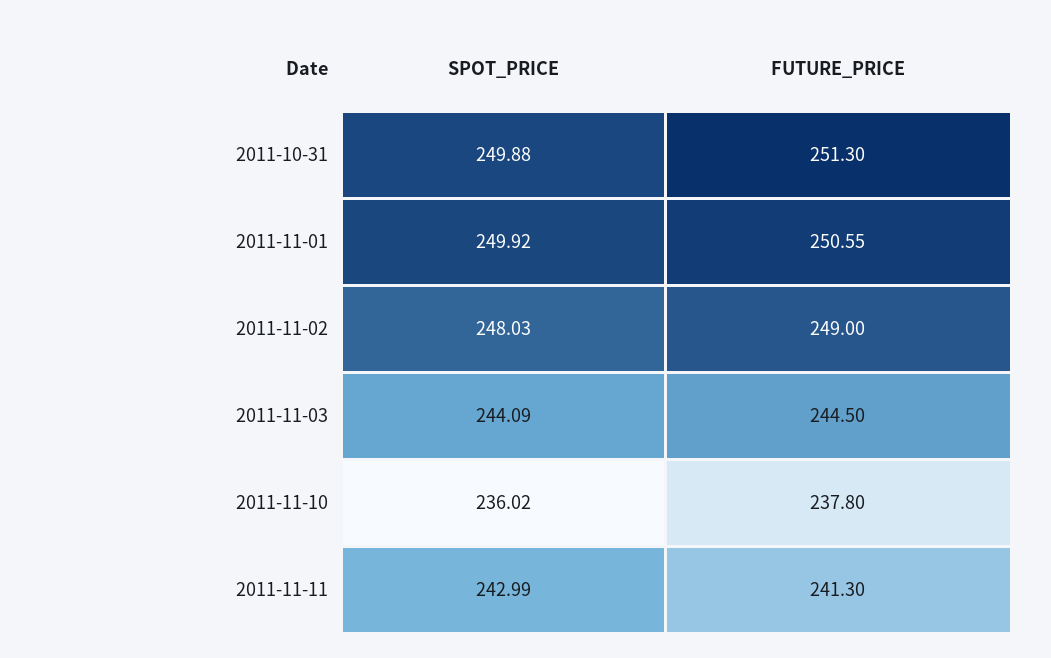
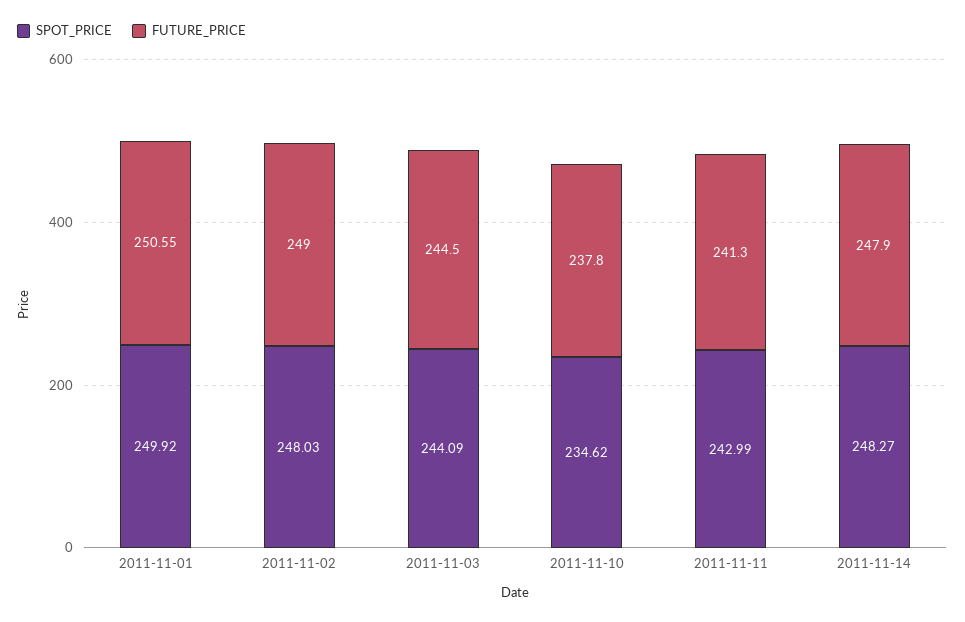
SPOT_PRICE, 2011-10-31: 249.88 -> none
FUTURE_PRICE, 2011-10-31: 251.3 -> none
SPOT_PRICE, 2011-11-10: 236.02 -> 234.62
SPOT_PRICE, 2011-11-14: none -> 248.27
FUTURE_PRICE, 2011-11-14: none -> 247.9

